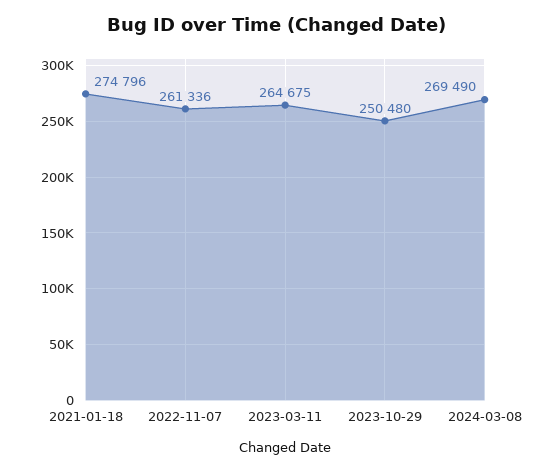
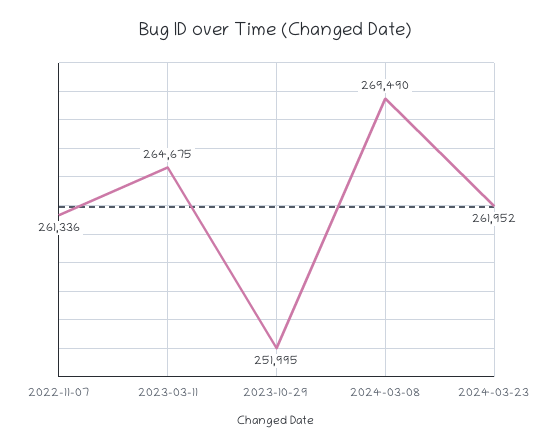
2021-01-18: 274796 -> none
2023-10-29: 250480 -> 251995
2024-03-23: none -> 261952

